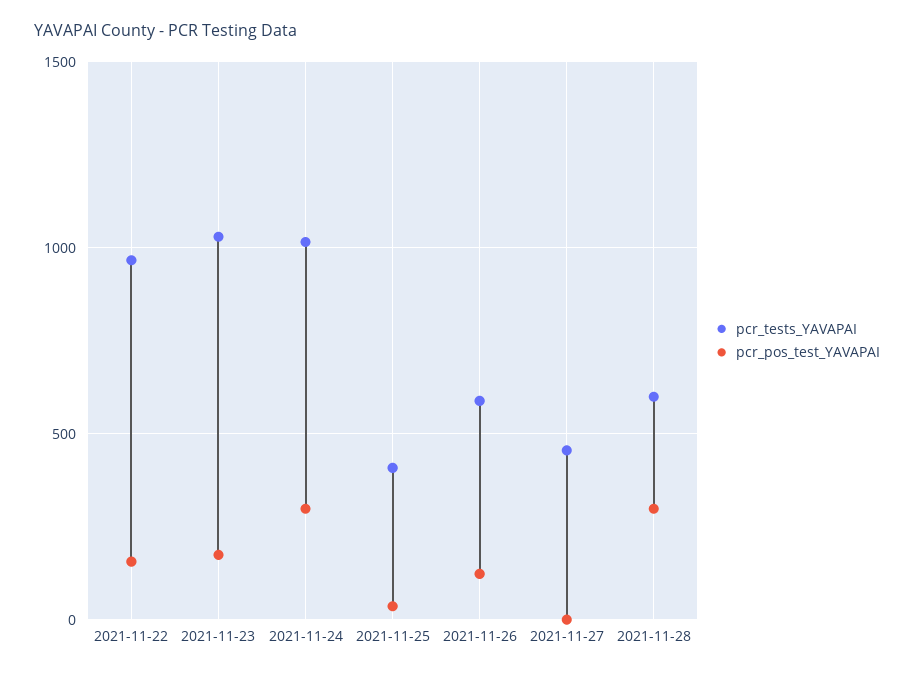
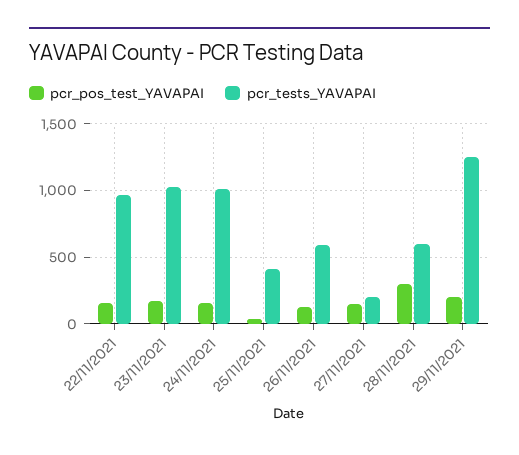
pcr_pos_test_YAVAPAI, 2021-11-24: 300 -> 150
pcr_tests_YAVAPAI, 2021-11-27: 450 -> 200
pcr_pos_test_YAVAPAI, 2021-11-27: 0 -> 150
pcr_pos_test_YAVAPAI, 29/11/2021: none -> 200
pcr_tests_YAVAPAI, 29/11/2021: none -> 1250

